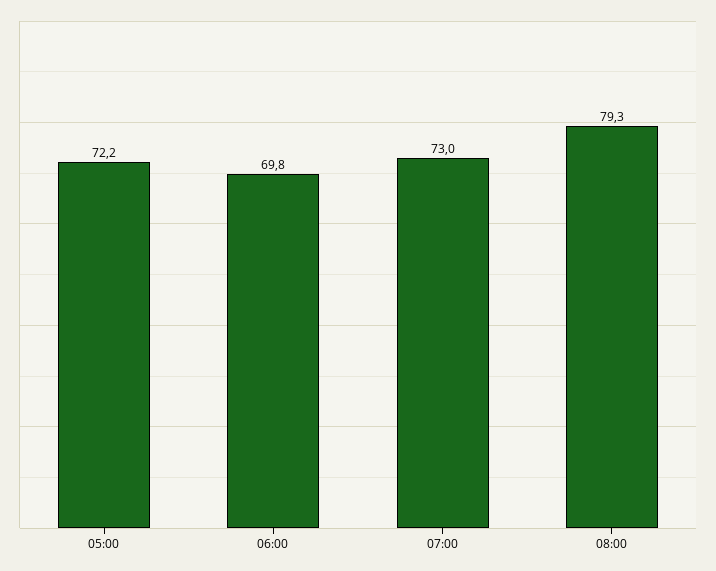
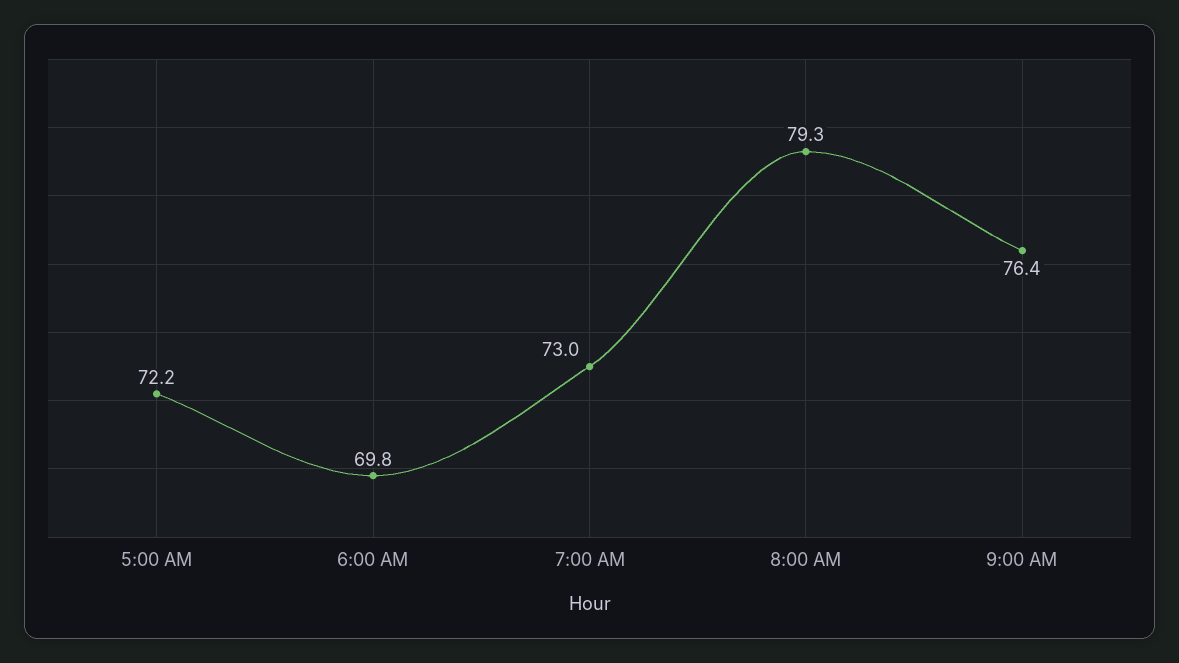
9:00 AM: none -> 76.4

